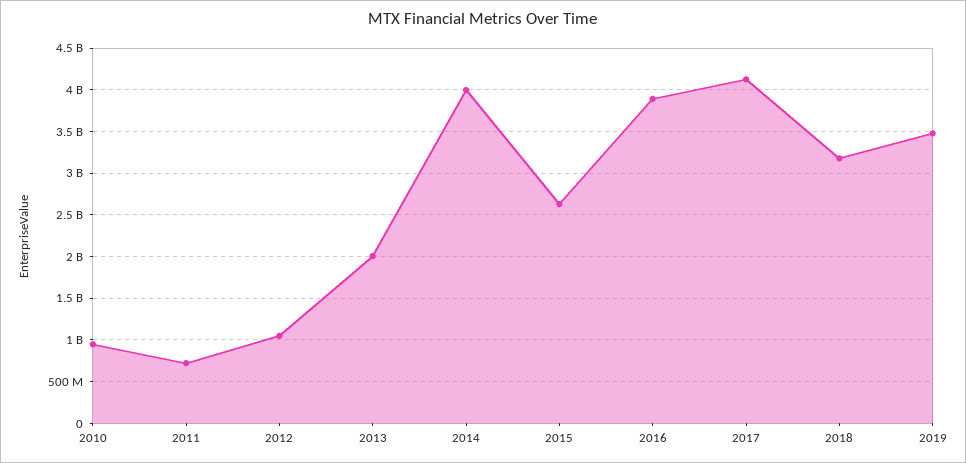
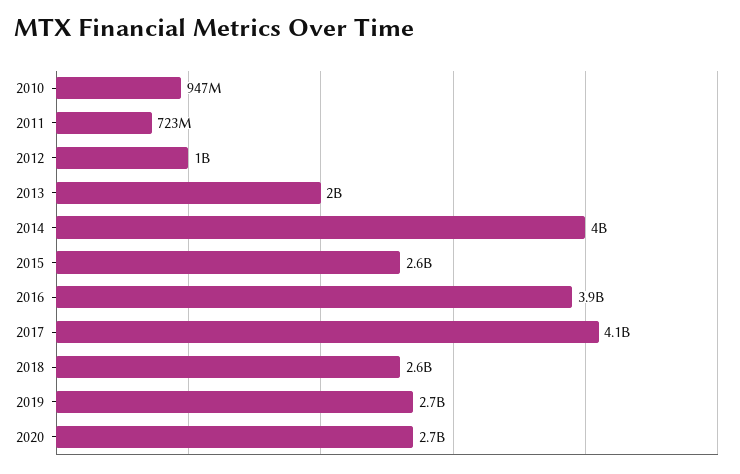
2018: 3200000000 -> 2600000000
2019: 3500000000 -> 2700000000
2020: none -> 2700000000

